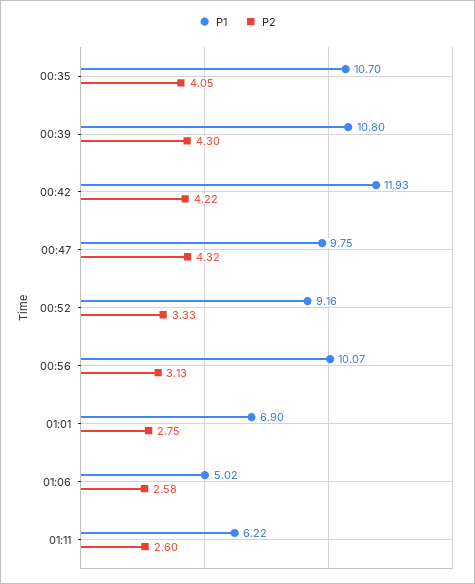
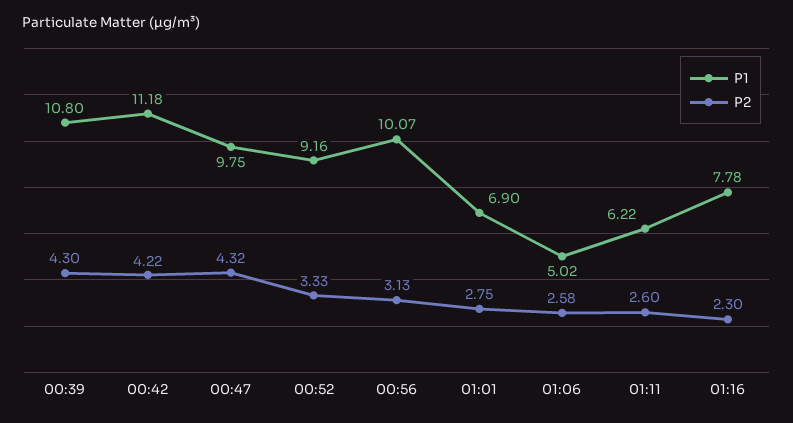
P1, 00:35: 10.7 -> none
P2, 00:35: 4.05 -> none
P1, 00:42: 11.93 -> 11.18
P1, 01:16: none -> 7.78
P2, 01:16: none -> 2.3

